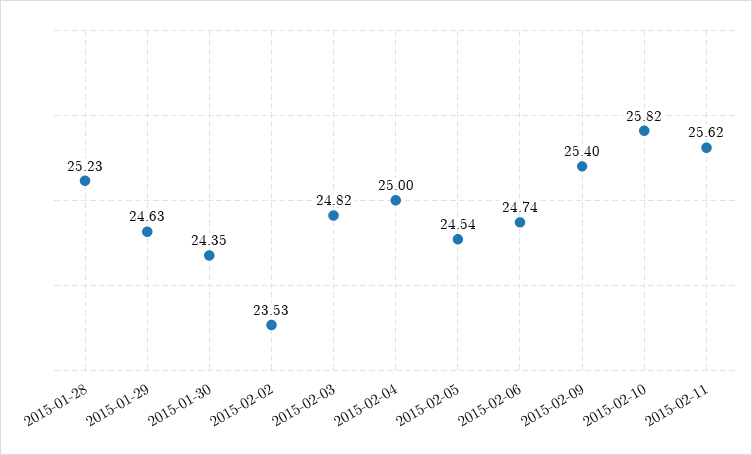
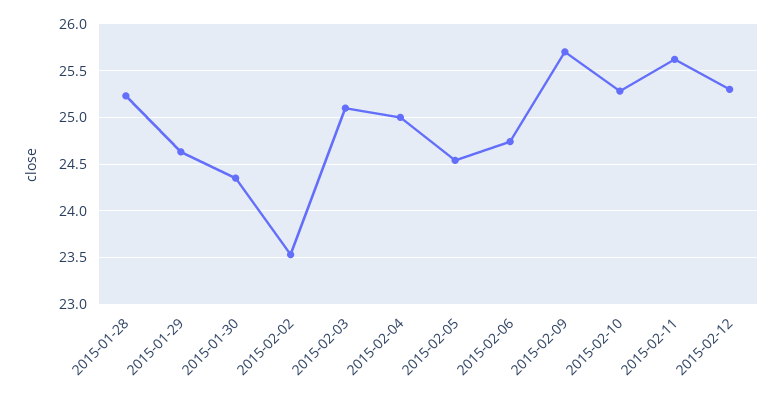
2015-02-03: 24.82 -> 25.1
2015-02-09: 25.4 -> 25.7
2015-02-10: 25.82 -> 25.3
2015-02-12: none -> 25.3

